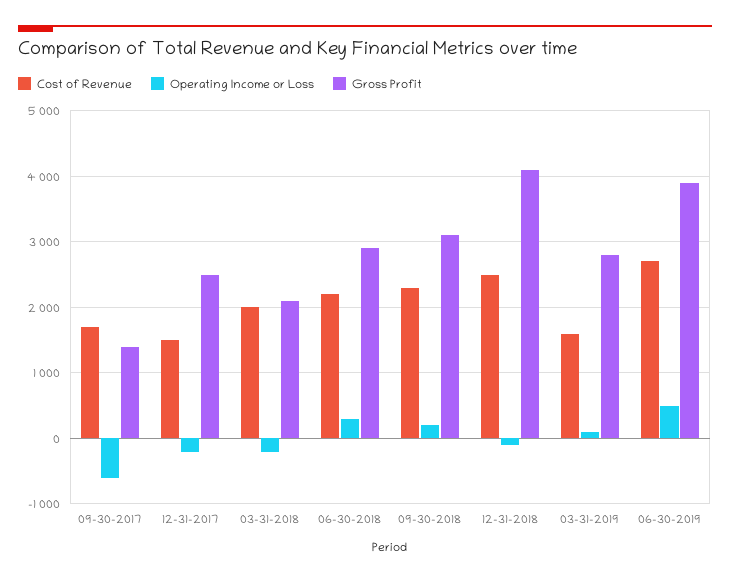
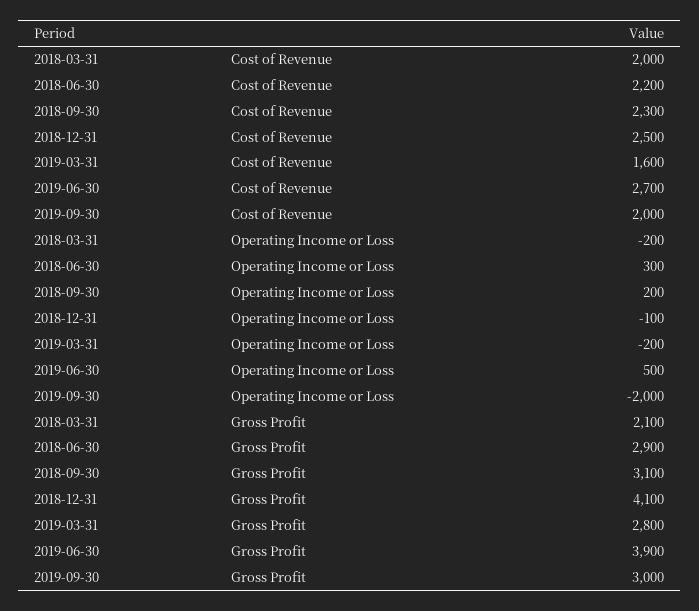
Cost of Revenue, 09-30-2017: 1700 -> none
Operating Income or Loss, 09-30-2017: -600 -> none
Gross Profit, 09-30-2017: 1400 -> none
Cost of Revenue, 12-31-2017: 1500 -> none
Operating Income or Loss, 12-31-2017: -200 -> none
Gross Profit, 12-31-2017: 2500 -> none
Operating Income or Loss, 03-31-2019: 100 -> -200
Cost of Revenue, 2019-09-30: none -> 2000
Operating Income or Loss, 2019-09-30: none -> -2000
Gross Profit, 2019-09-30: none -> 3000

